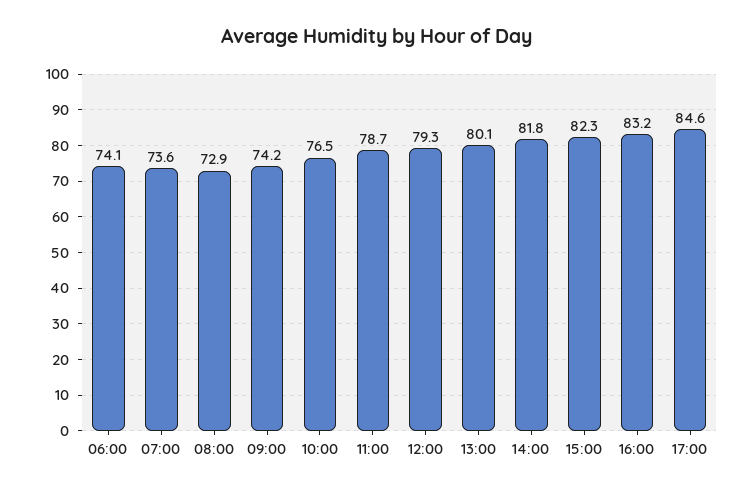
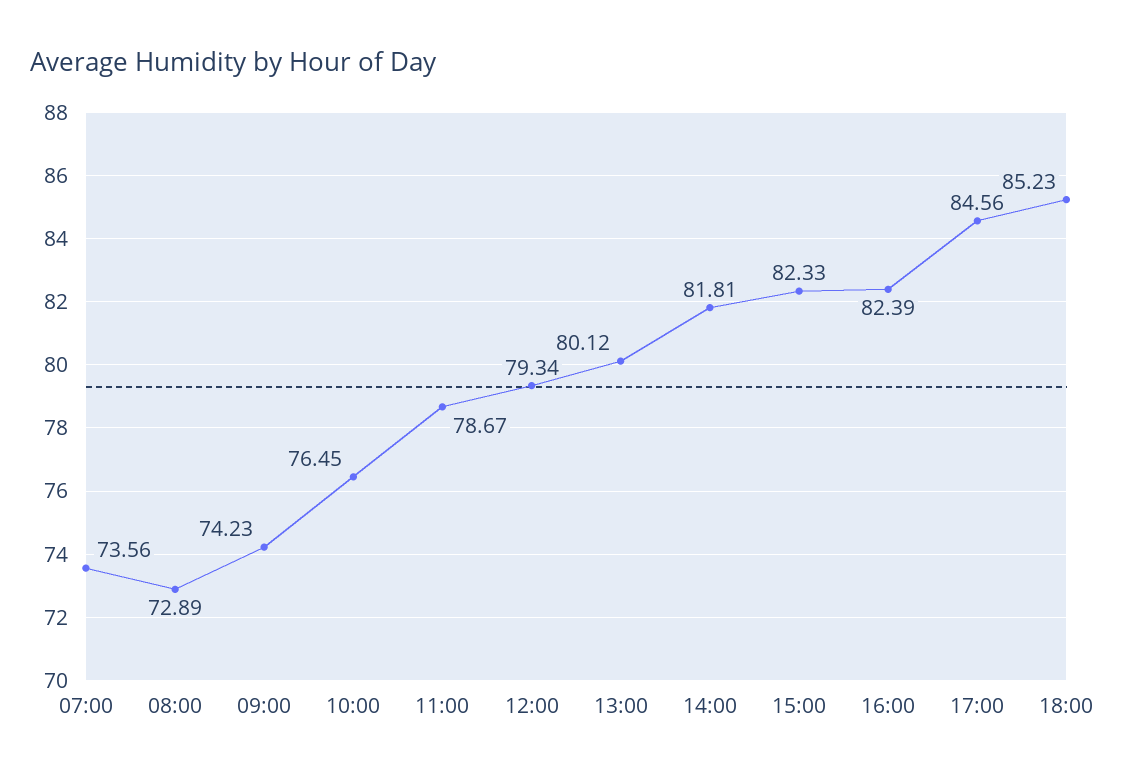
06:00: 74.1 -> none
16:00: 83.2 -> 82.39
18:00: none -> 85.23

